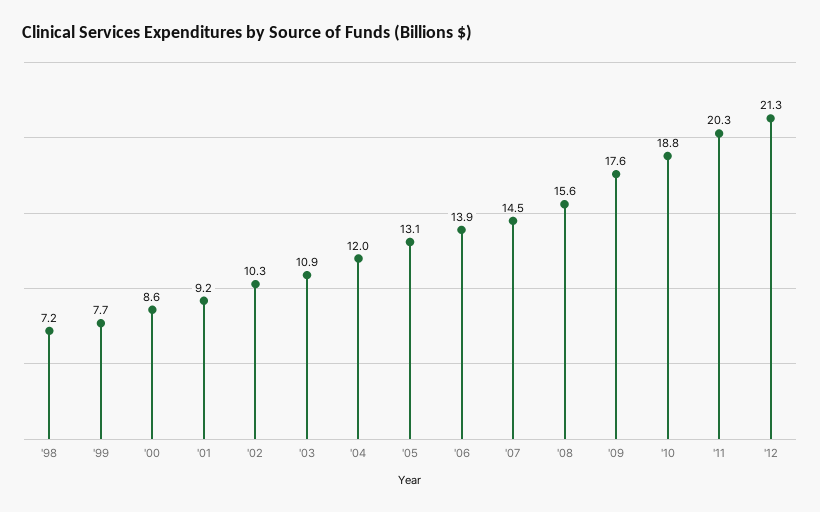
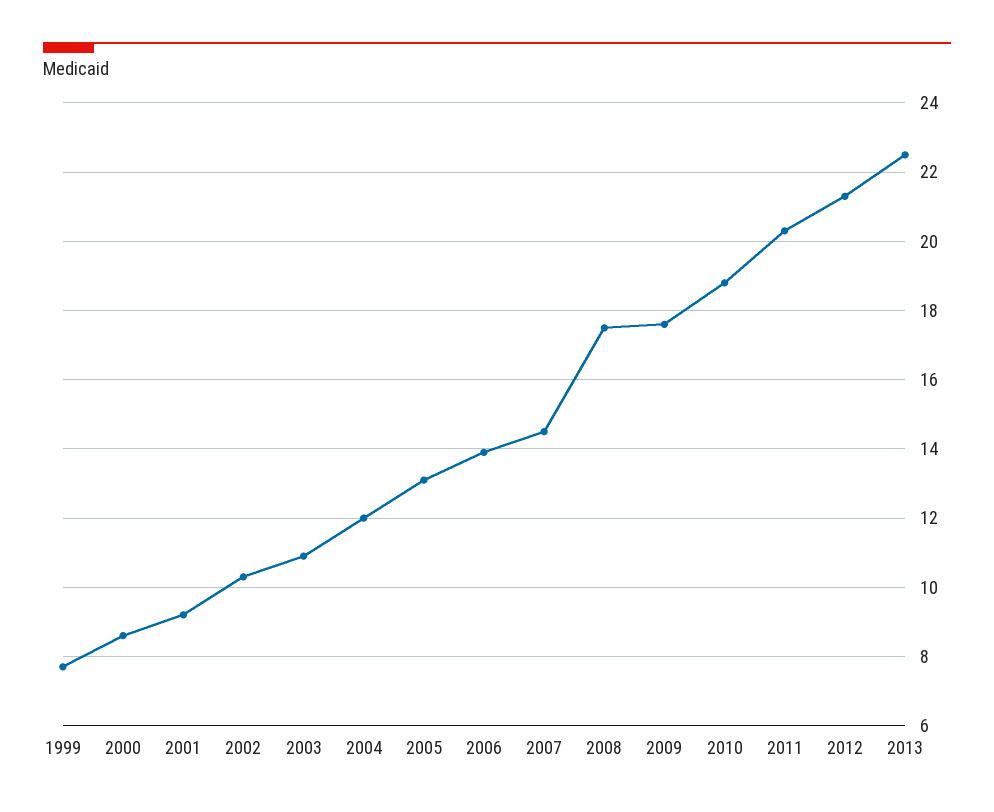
'98: 7.2 -> none
'08: 15.6 -> 17.5
2013: none -> 22.5

